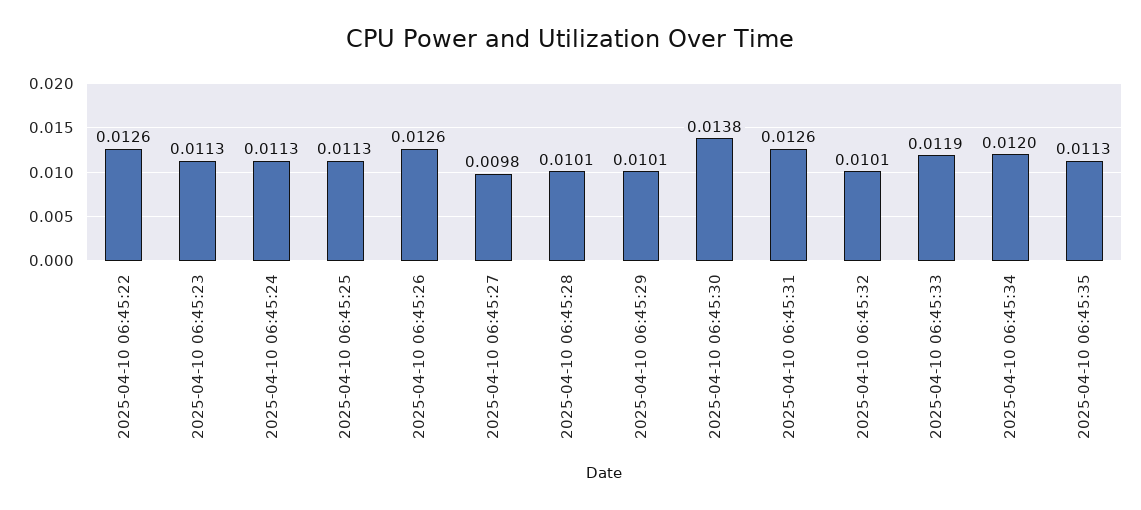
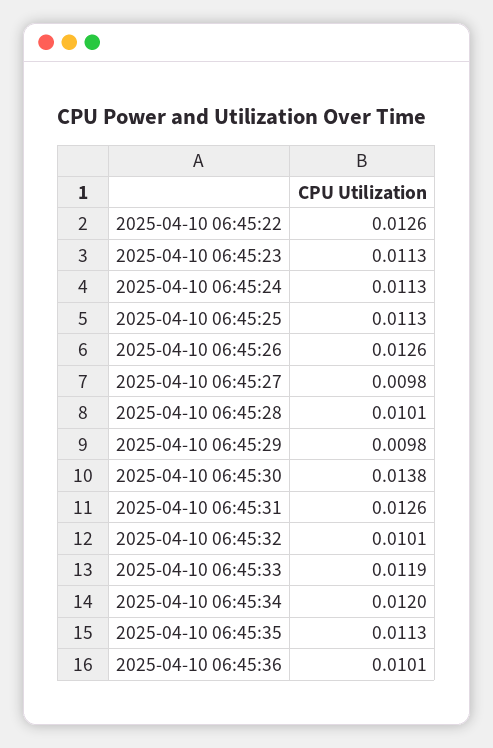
2025-04-10 06:45:29: 0.0101 -> 0.0098
2025-04-10 06:45:36: none -> 0.0101

